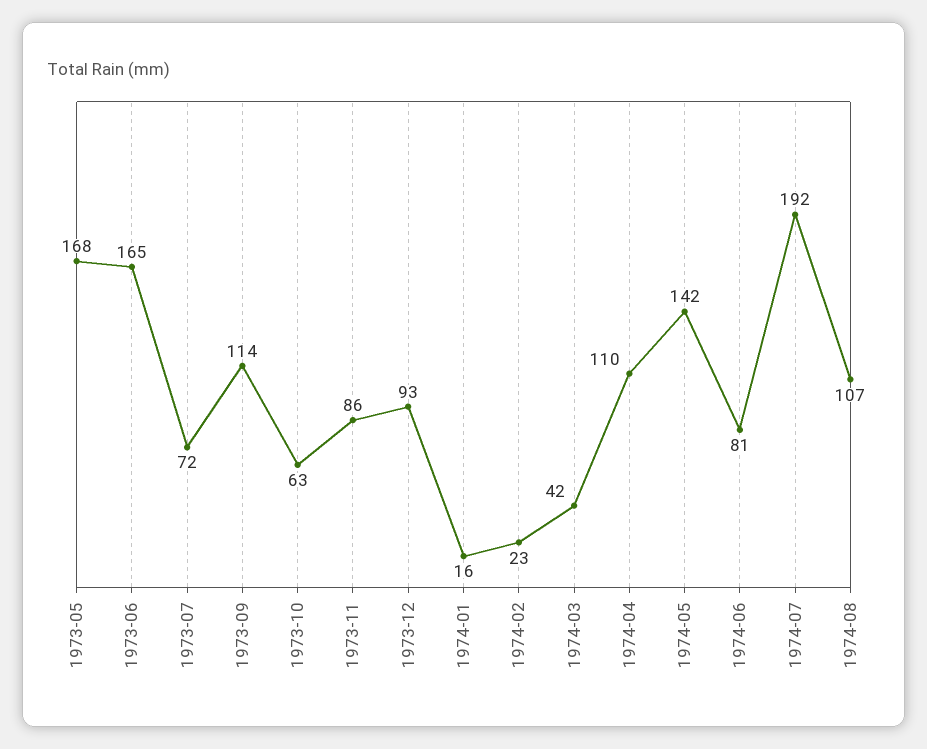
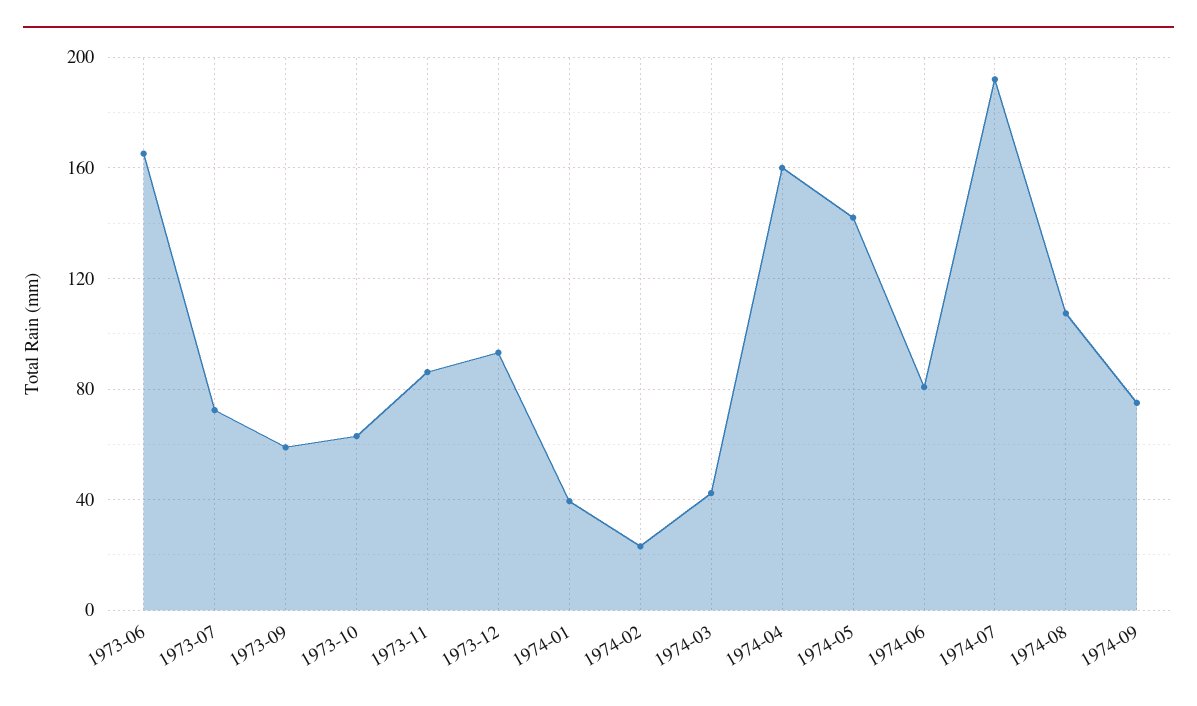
1973-05: 168 -> none
1973-09: 114 -> 60
1974-01: 16 -> 40
1974-04: 110 -> 160
1974-09: none -> 75

